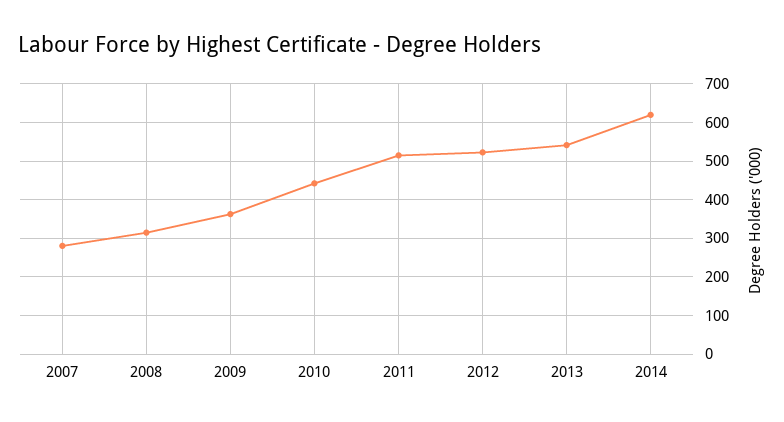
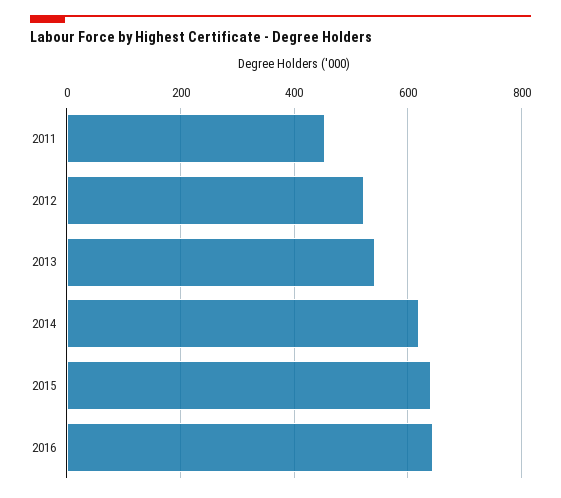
2007: 280 -> none
2008: 320 -> none
2009: 360 -> none
2010: 440 -> none
2011: 520 -> 460
2015: none -> 640
2016: none -> 640

